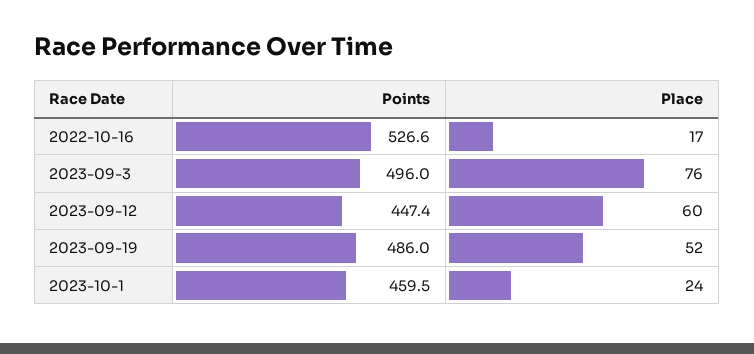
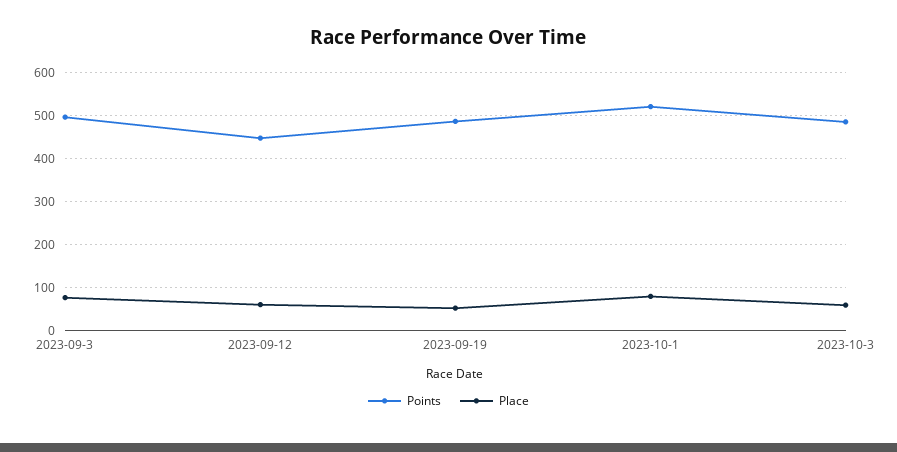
Points, 2022-10-16: 526.6 -> none
Place, 2022-10-16: 17 -> none
Points, 2023-10-1: 459.5 -> 520
Place, 2023-10-1: 24 -> 80
Points, 2023-10-3: none -> 480
Place, 2023-10-3: none -> 60

